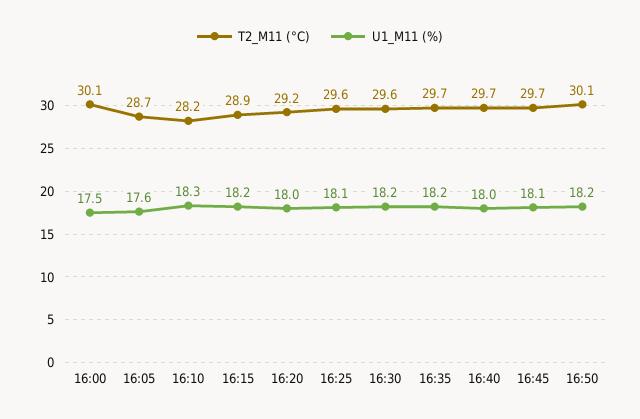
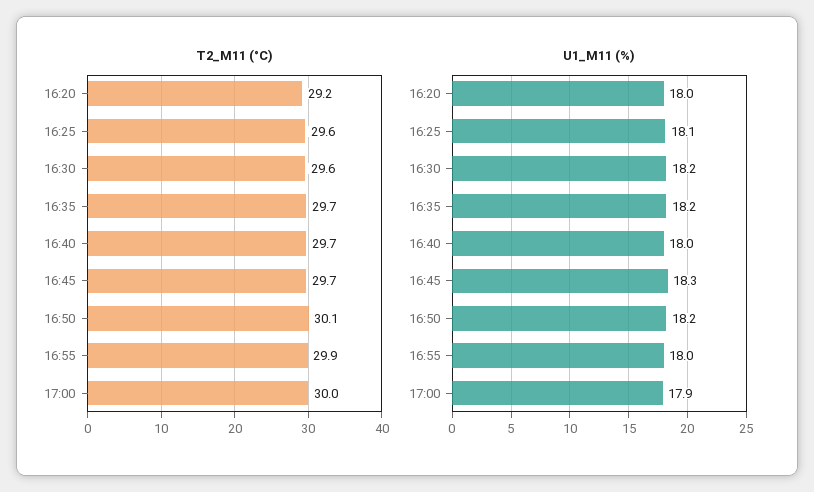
T2_M11 (°C), 16:00: 30.1 -> none
U1_M11 (%), 16:00: 17.5 -> none
T2_M11 (°C), 16:05: 28.7 -> none
U1_M11 (%), 16:05: 17.6 -> none
T2_M11 (°C), 16:10: 28.2 -> none
U1_M11 (%), 16:10: 18.3 -> none
T2_M11 (°C), 16:15: 28.9 -> none
U1_M11 (%), 16:15: 18.2 -> none
U1_M11 (%), 16:45: 18.1 -> 18.3
T2_M11 (°C), 16:55: none -> 29.9
T2_M11 (°C), 17:00: none -> 30
U1_M11 (%), 16:55: none -> 18
U1_M11 (%), 17:00: none -> 17.9

